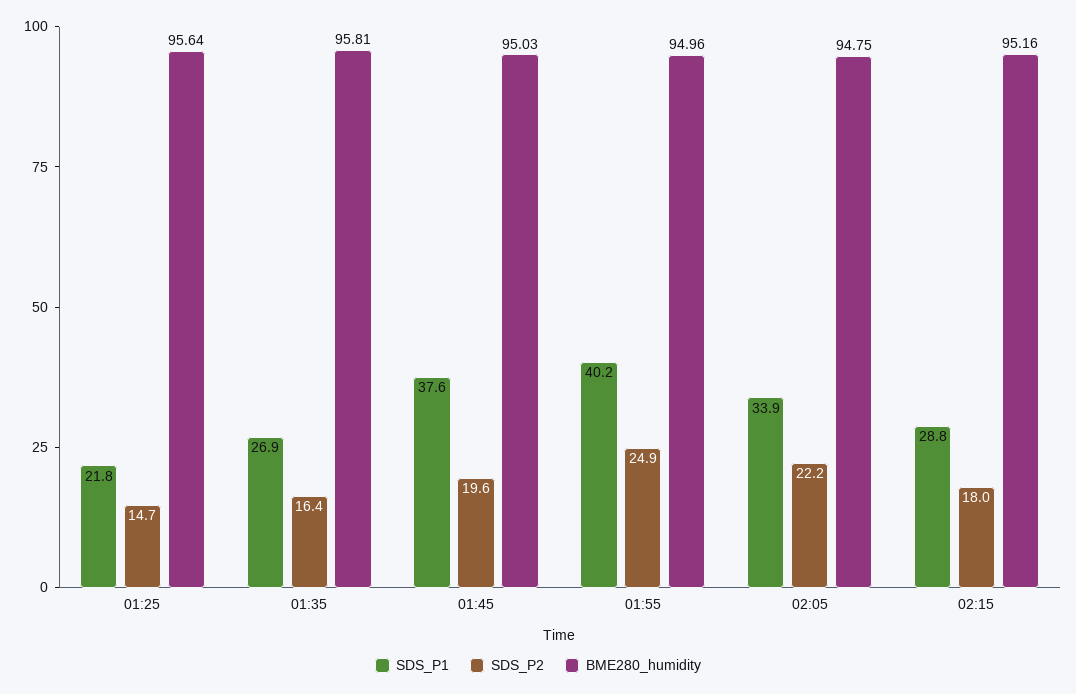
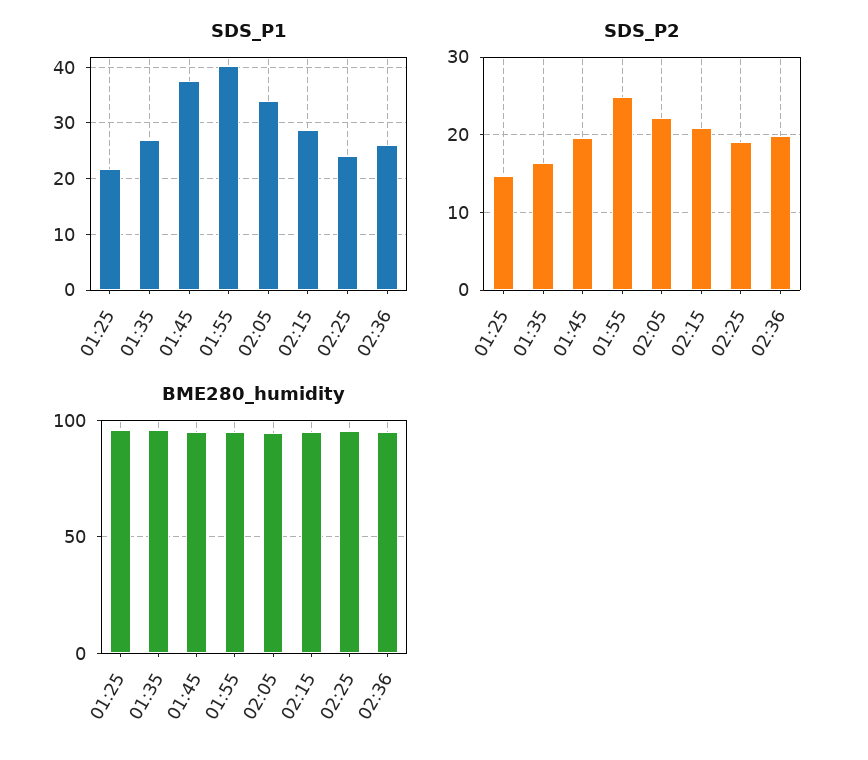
SDS_P2, 02:15: 18 -> 21
SDS_P1, 02:25: none -> 24
SDS_P1, 02:36: none -> 26
SDS_P2, 02:25: none -> 19
SDS_P2, 02:36: none -> 20
BME280_humidity, 02:25: none -> 95
BME280_humidity, 02:36: none -> 95

